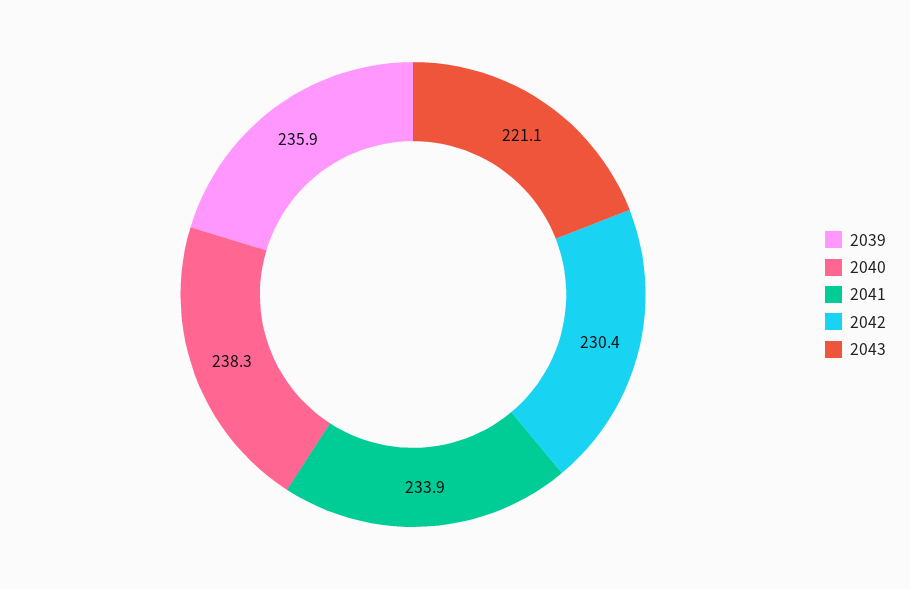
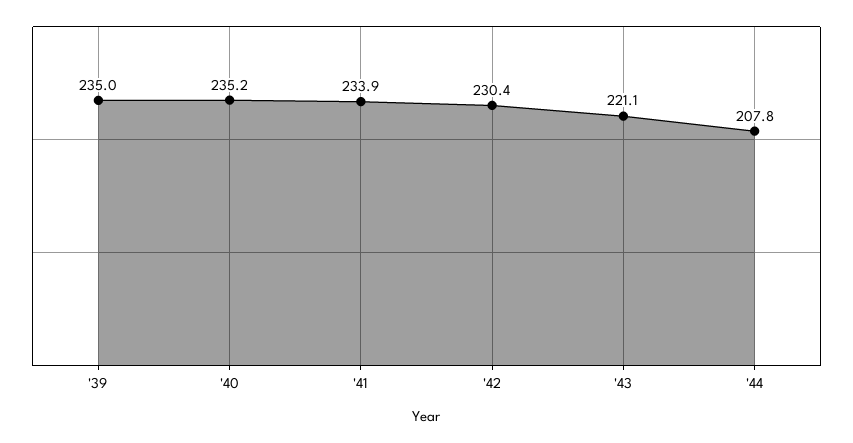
2039: 235.9 -> 235
2040: 238.3 -> 235.2
'44: none -> 207.8

